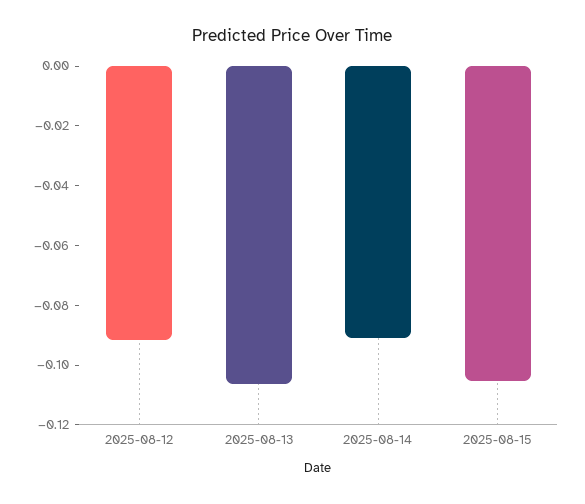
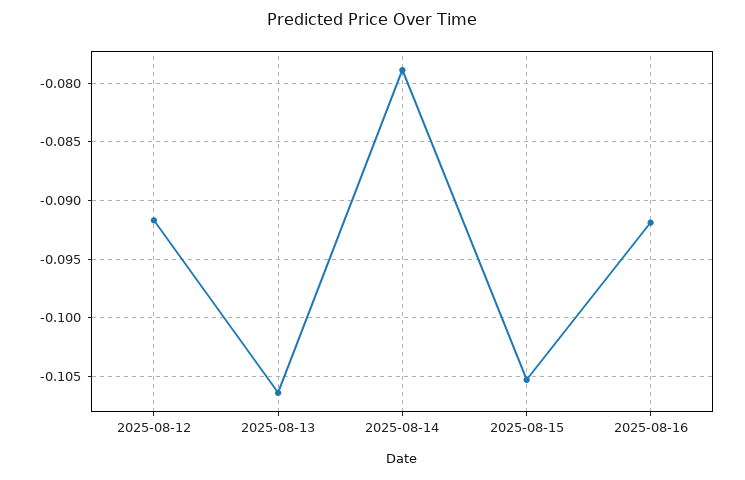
2025-08-14: -0.09 -> -0.079
2025-08-16: none -> -0.092

